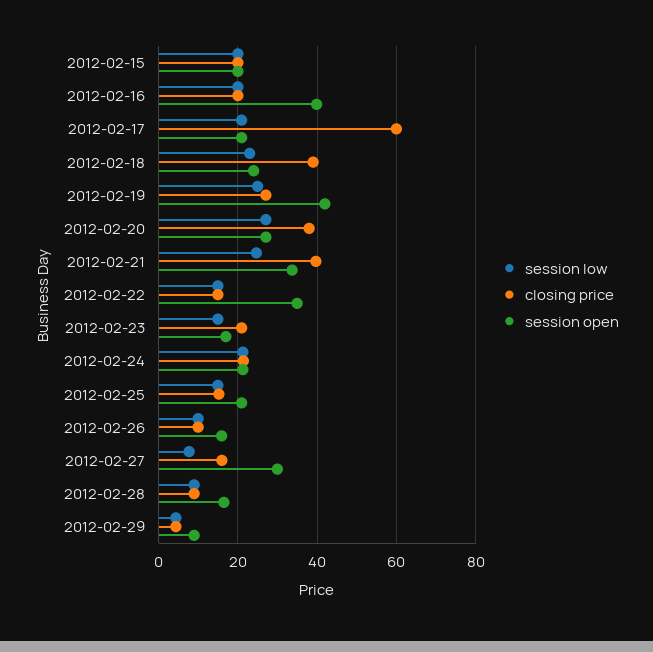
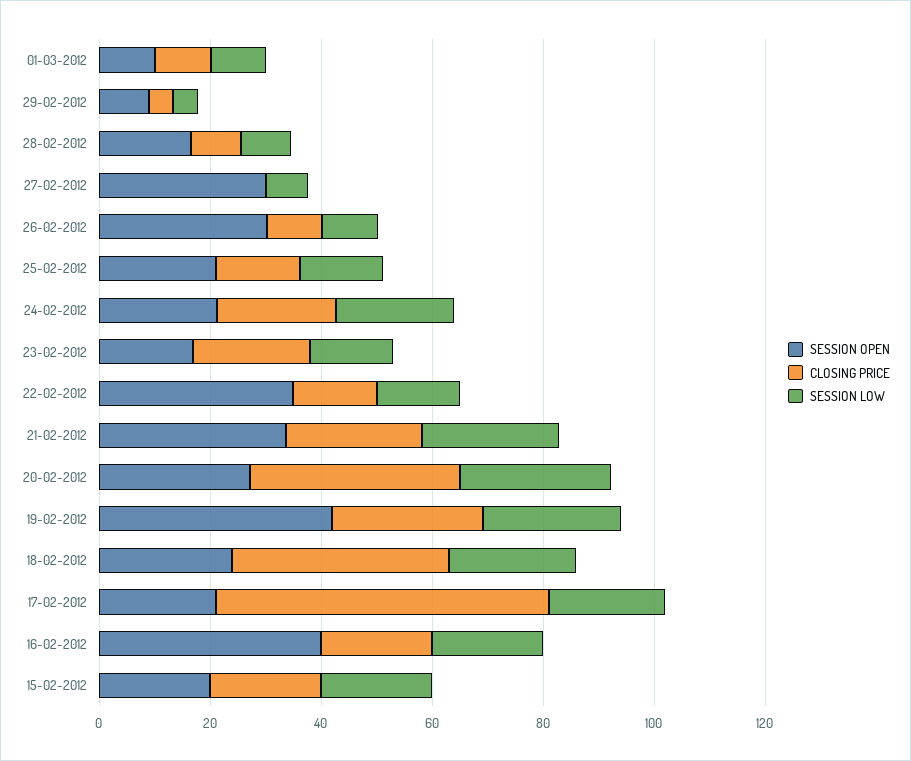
closing price, 2012-02-21: 40 -> 25
session open, 2012-02-26: 16 -> 30
closing price, 2012-02-27: 16 -> 0
session open, 01-03-2012: none -> 10
closing price, 01-03-2012: none -> 10
session low, 01-03-2012: none -> 10

